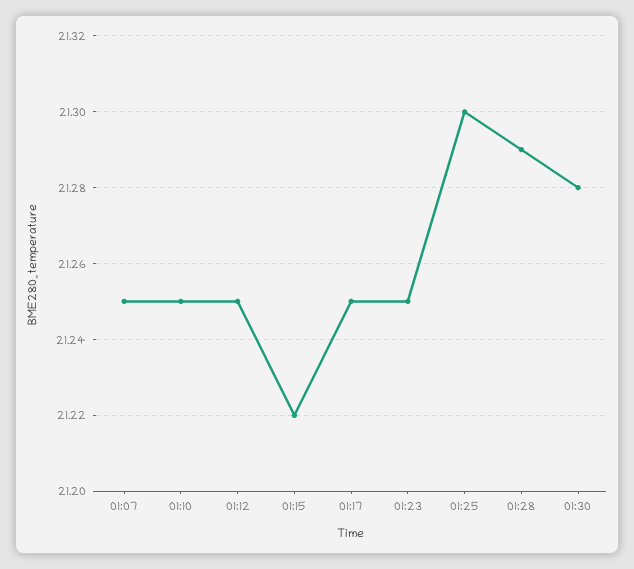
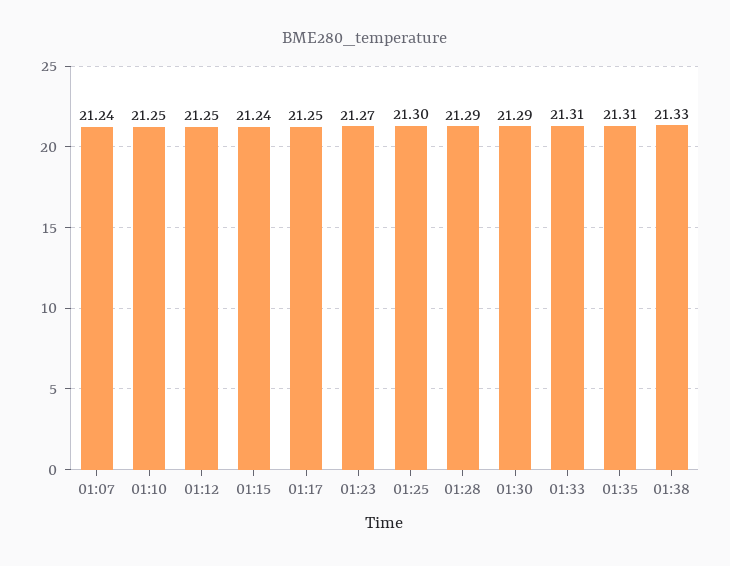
01:07: 21.25 -> 21.24
01:15: 21.22 -> 21.24
01:23: 21.25 -> 21.27
01:30: 21.28 -> 21.29
01:33: none -> 21.31
01:35: none -> 21.31
01:38: none -> 21.33

